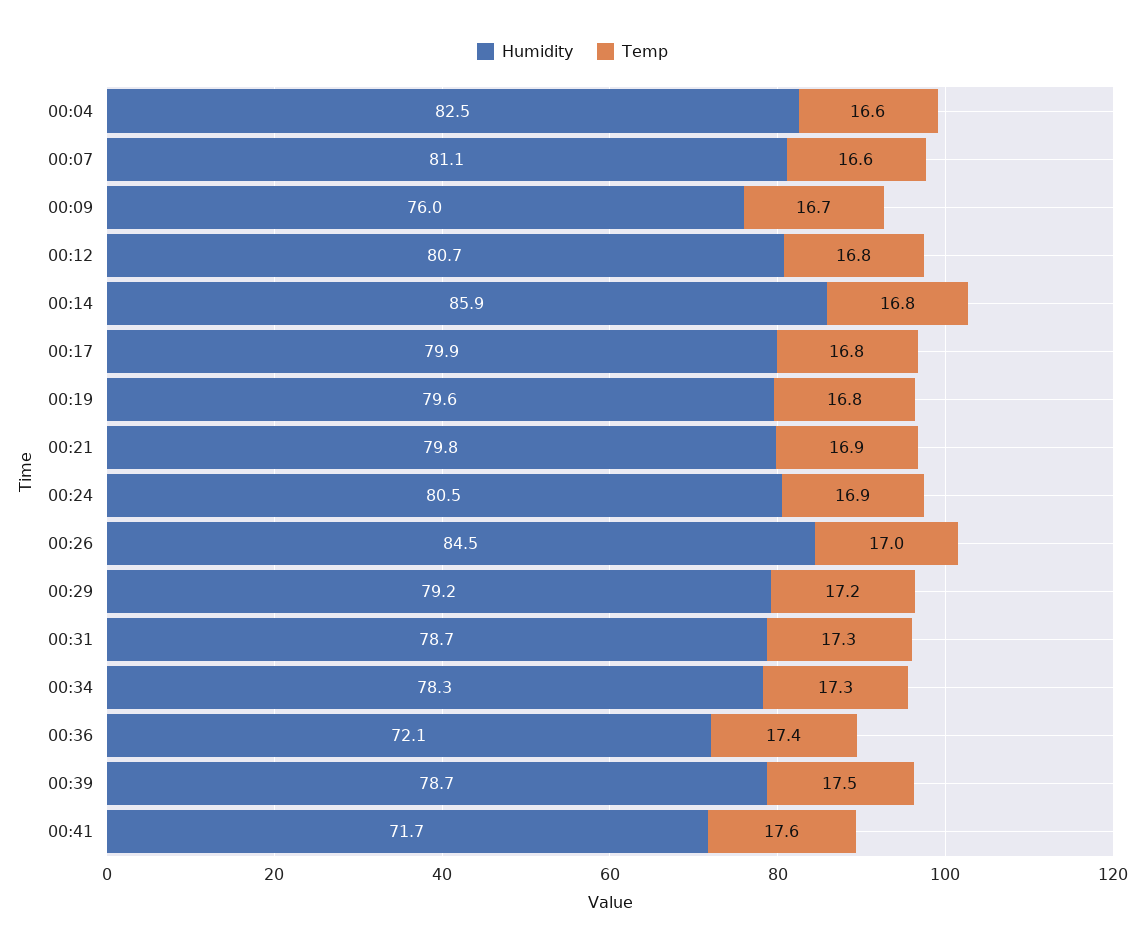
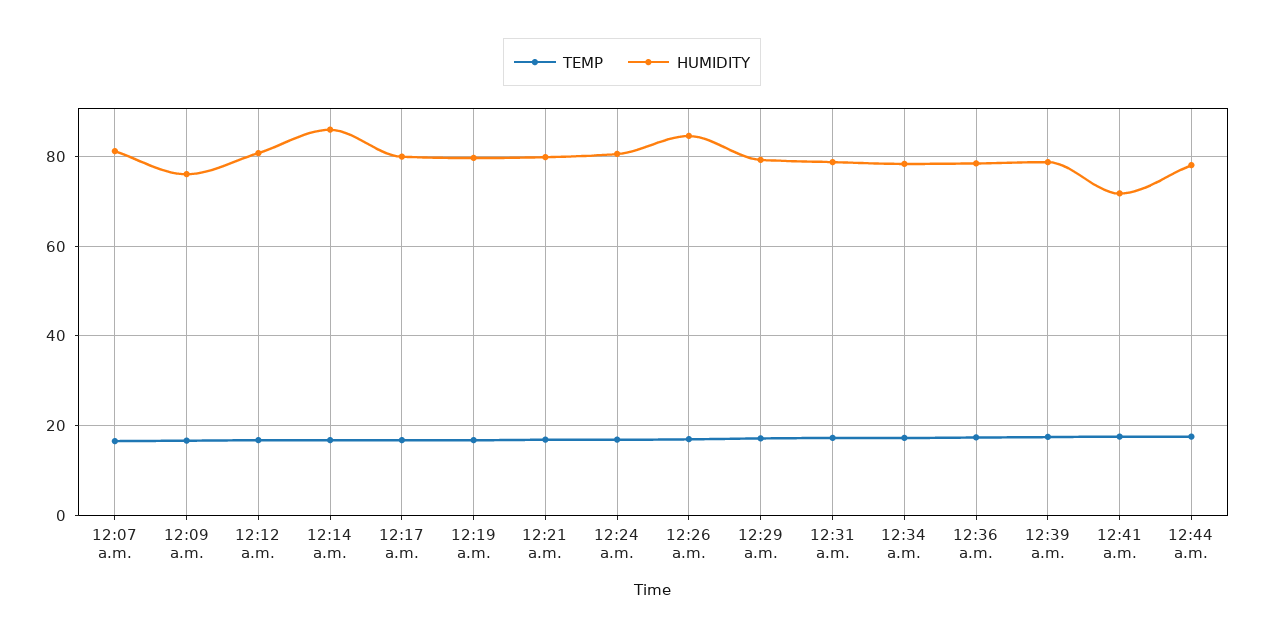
Humidity, 00:04: 82.5 -> none
Temp, 00:04: 16.6 -> none
Humidity, 00:36: 72.1 -> 78
Temp, 12:44 a.m.: none -> 18
Humidity, 12:44 a.m.: none -> 78

